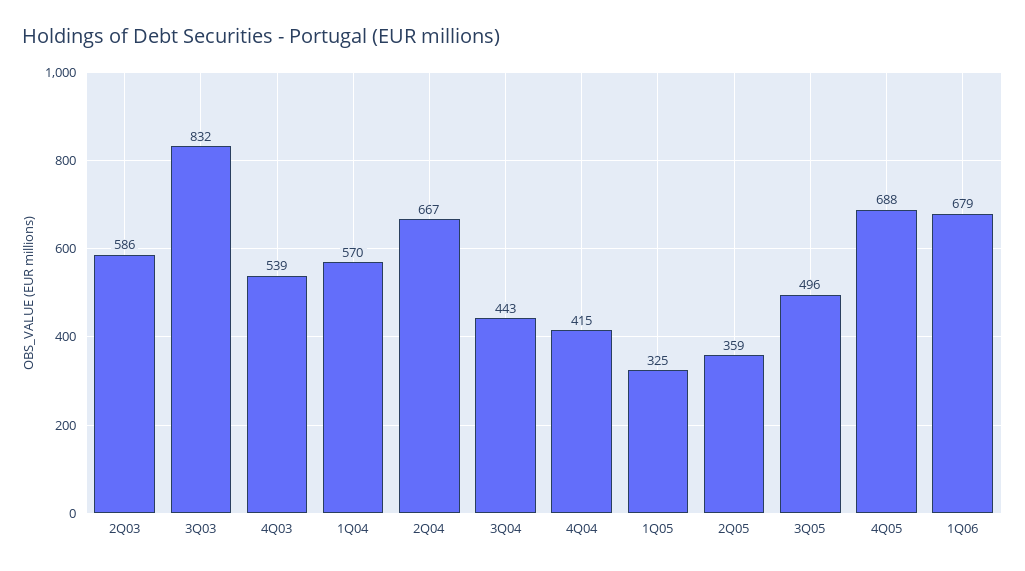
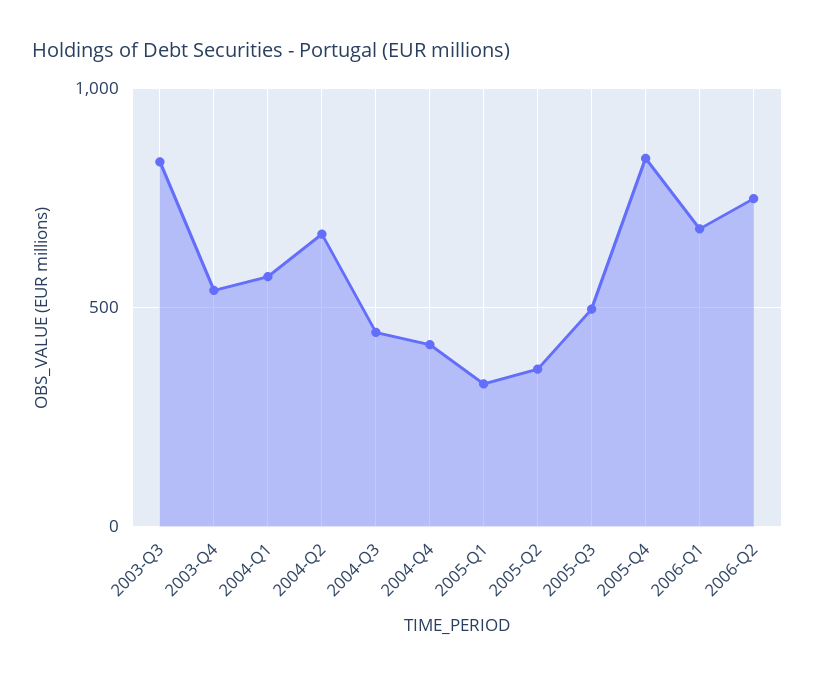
2Q03: 586 -> none
4Q05: 688 -> 850
2006-Q2: none -> 750

